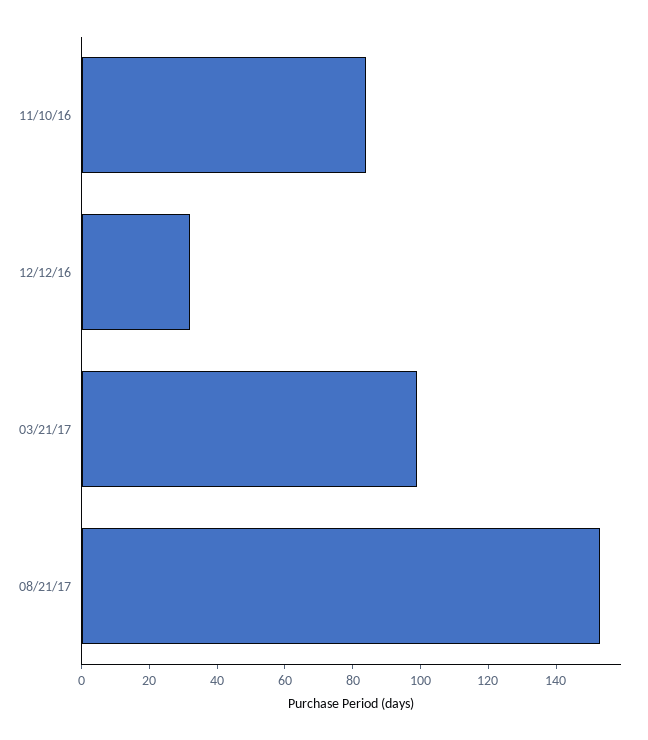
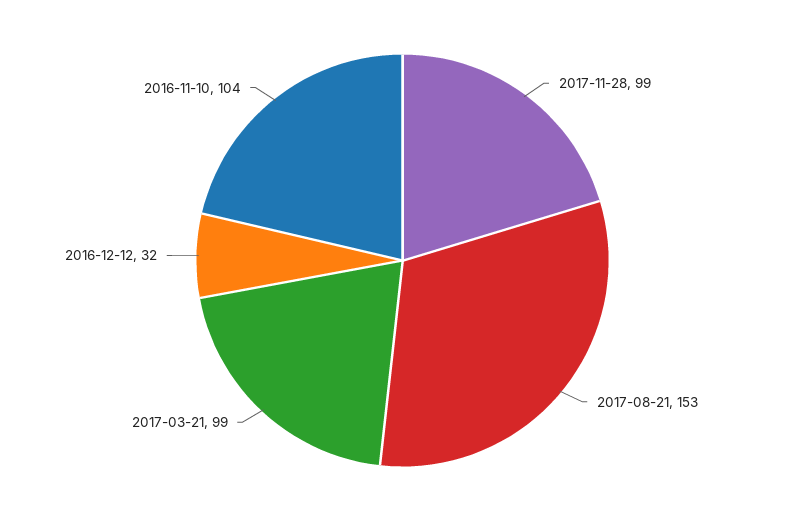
11/10/16: 85 -> 104
2017-11-28: none -> 99

